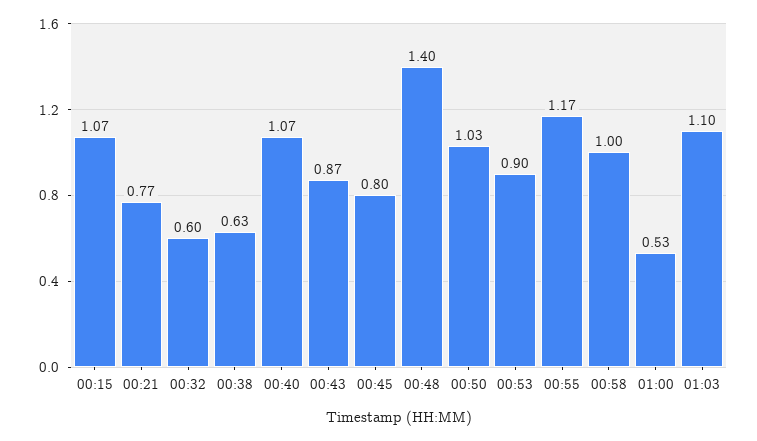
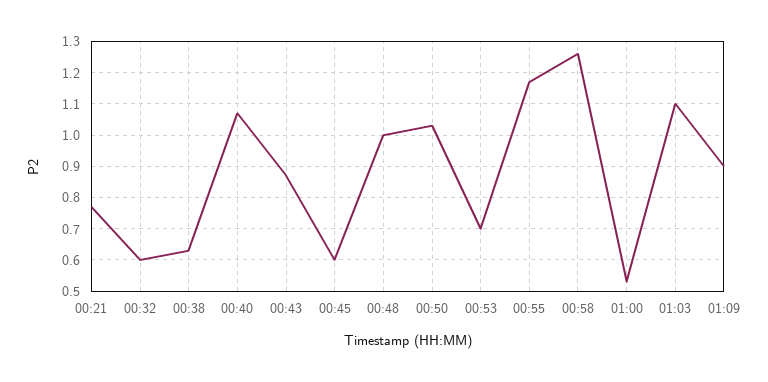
00:15: 1.07 -> none
00:45: 0.8 -> 0.6
00:48: 1.4 -> 1
00:53: 0.9 -> 0.7
00:58: 1 -> 1.25
01:09: none -> 0.9

